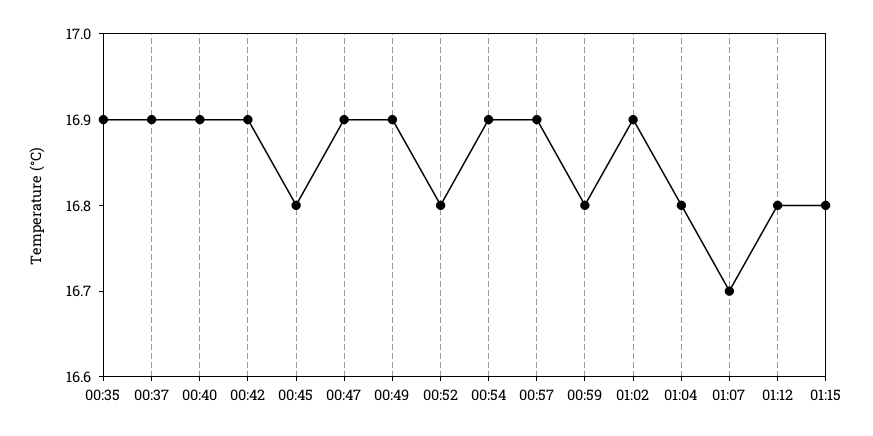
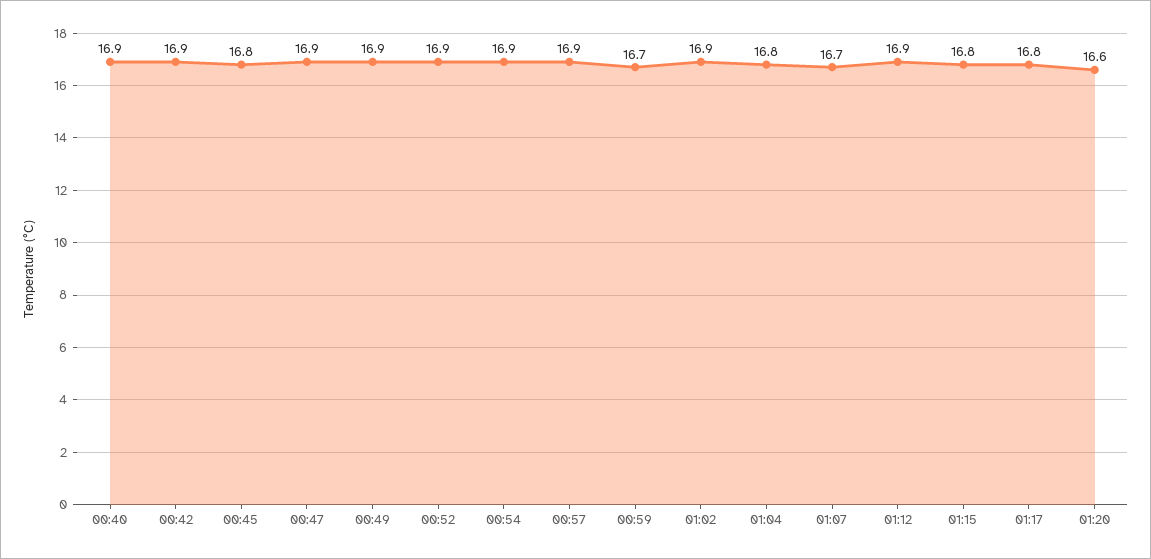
00:35: 16.9 -> none
00:37: 16.9 -> none
00:52: 16.8 -> 16.9
00:59: 16.8 -> 16.7
01:12: 16.8 -> 16.9
01:17: none -> 16.8
01:20: none -> 16.6

